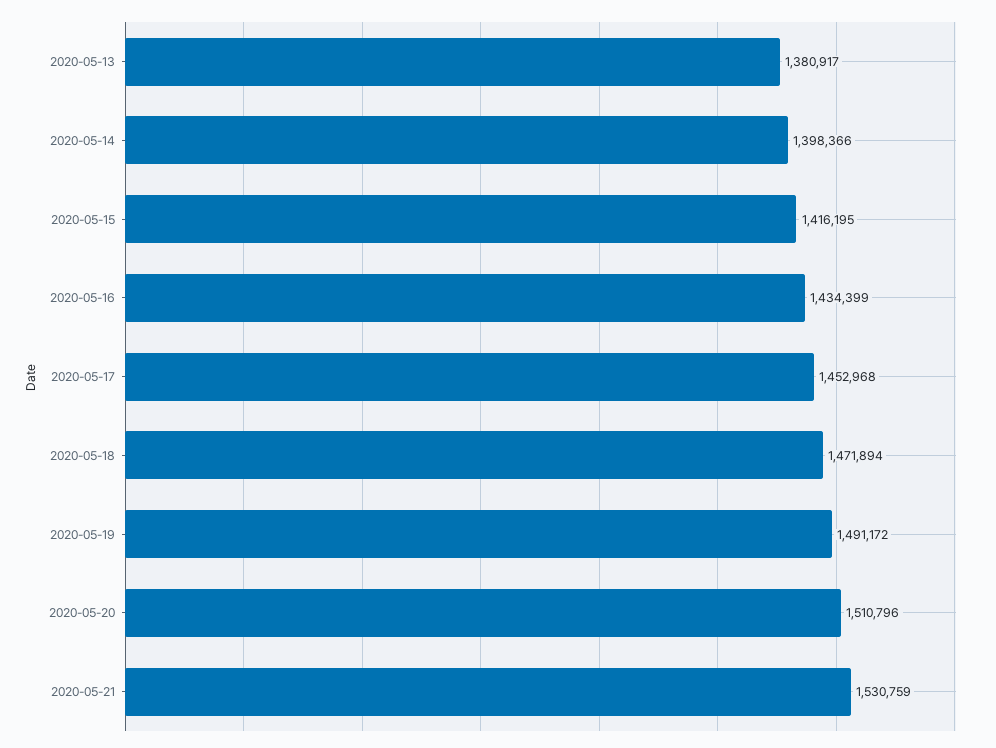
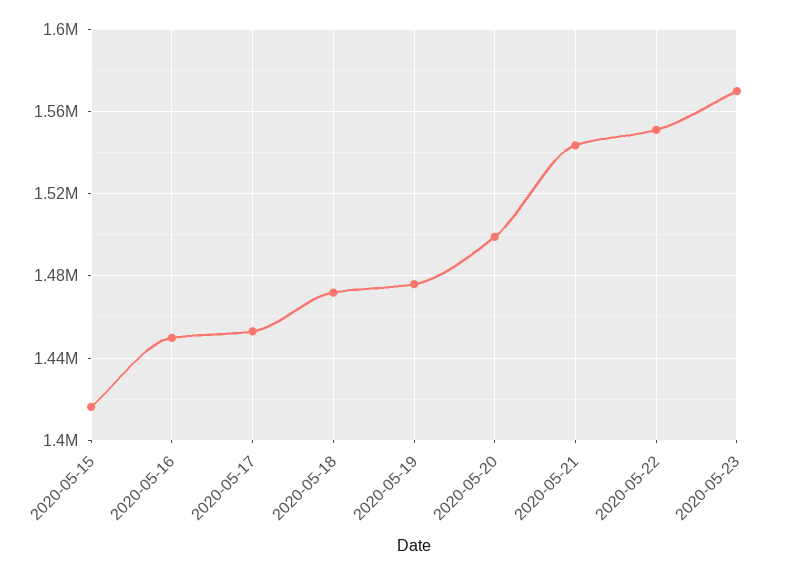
2020-05-13: 1380917 -> none
2020-05-14: 1398366 -> none
2020-05-16: 1434399 -> 1450000
2020-05-19: 1491172 -> 1475000
2020-05-20: 1510796 -> 1500000
2020-05-21: 1530759 -> 1545000
2020-05-22: none -> 1550000
2020-05-23: none -> 1570000

